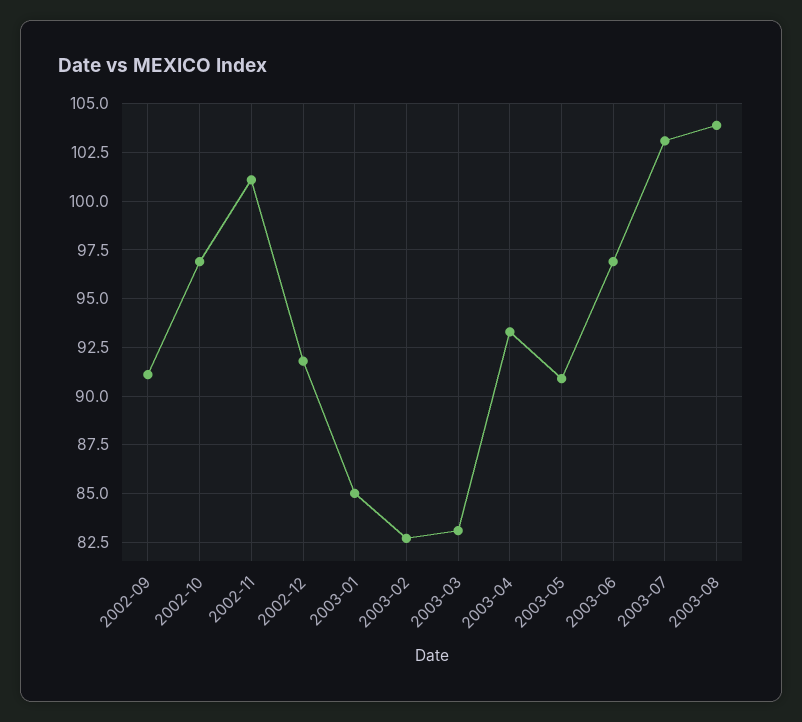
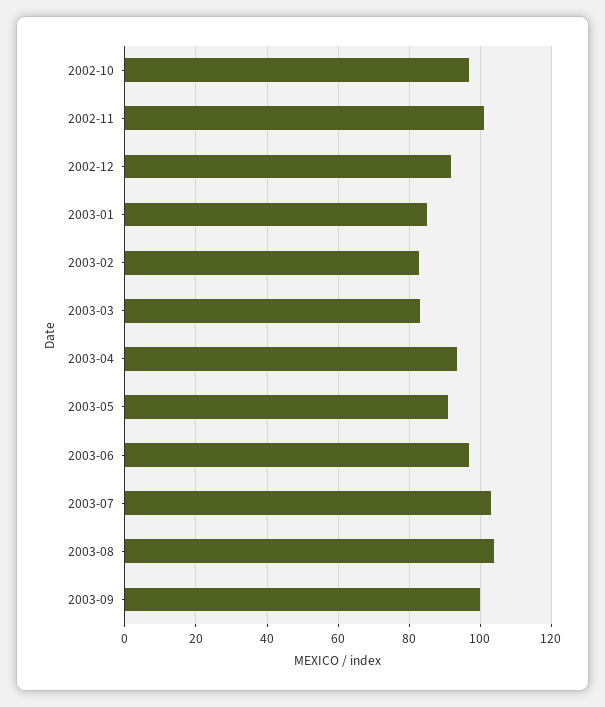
2002-09: 91 -> none
2003-09: none -> 100

